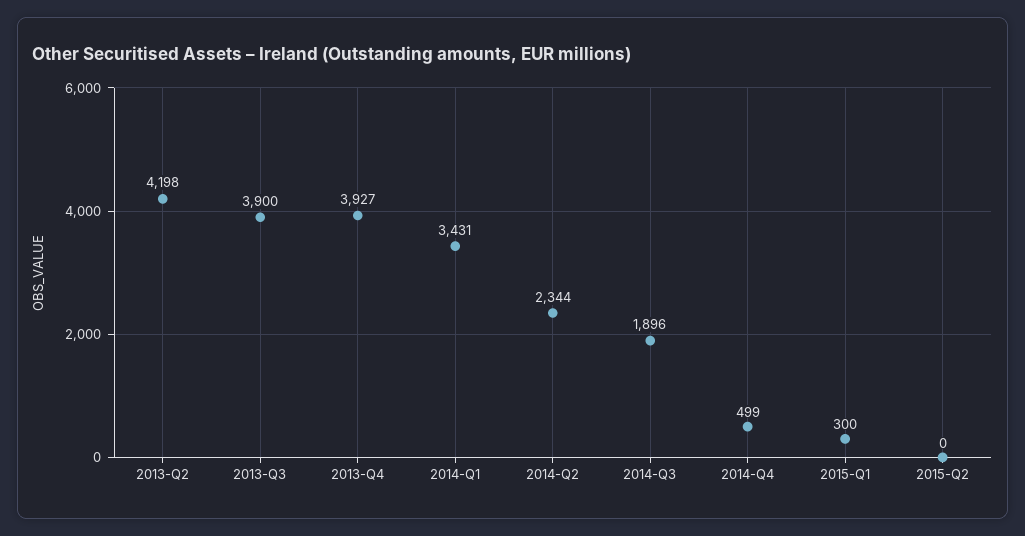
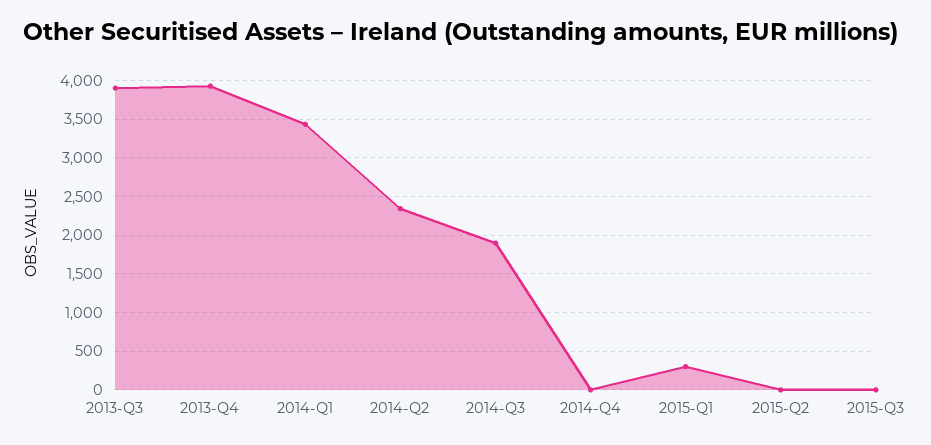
2013-Q2: 4198 -> none
2014-Q4: 499 -> 0
2015-Q3: none -> 0

